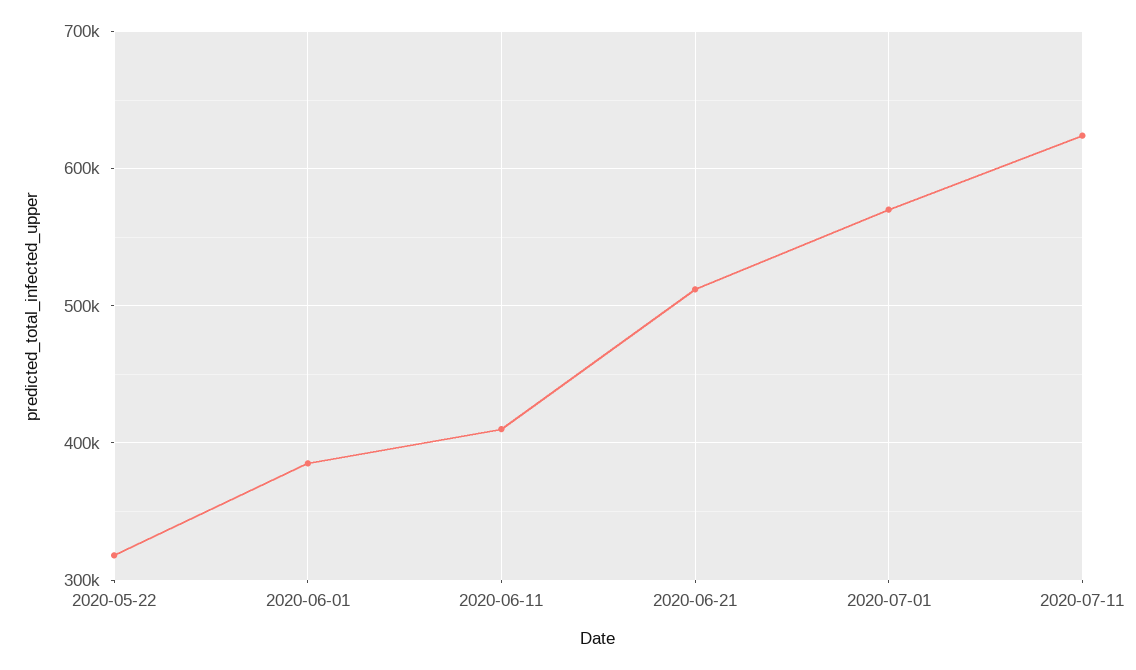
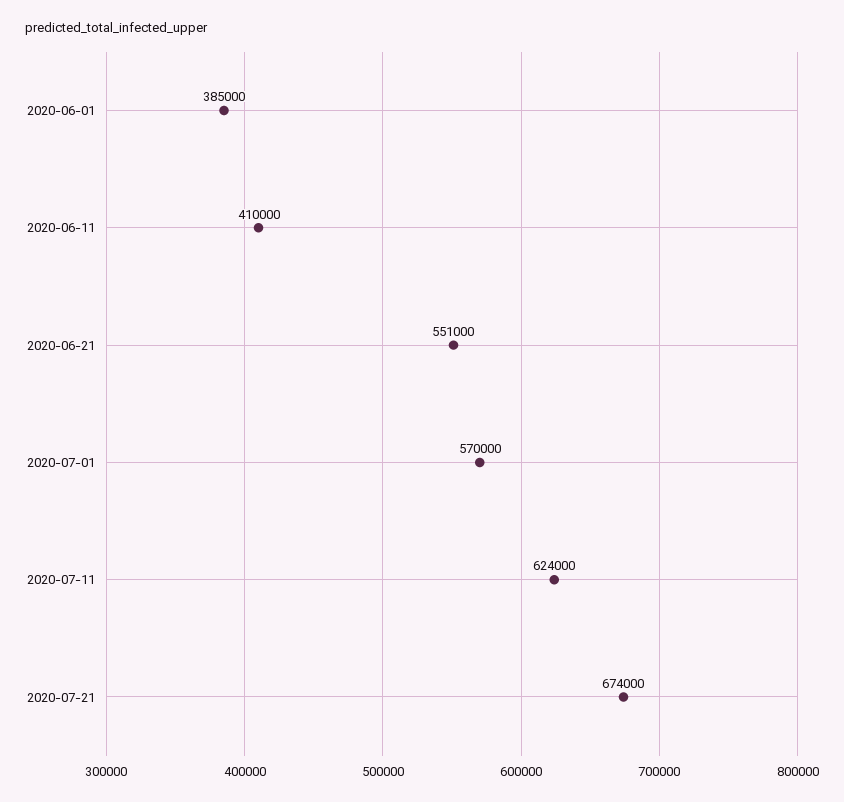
2020-05-22: 320000 -> none
2020-06-21: 510000 -> 551000
2020-07-21: none -> 674000

